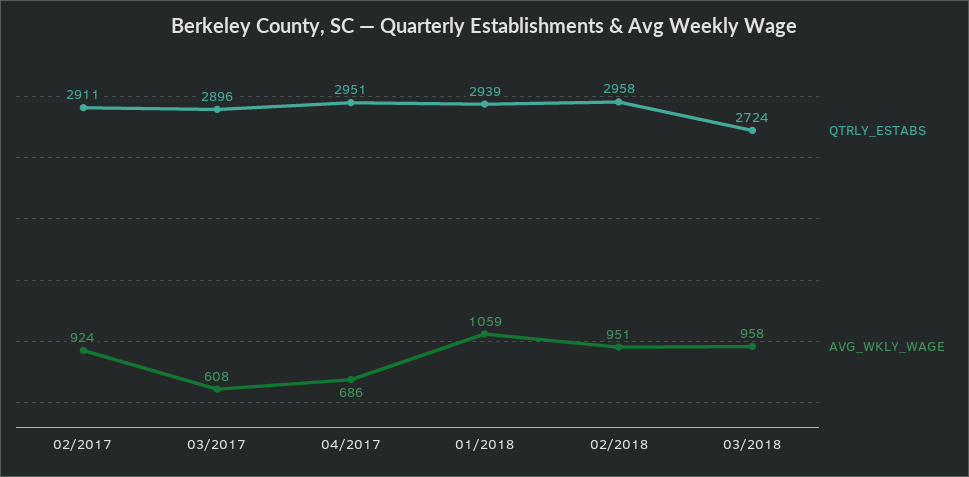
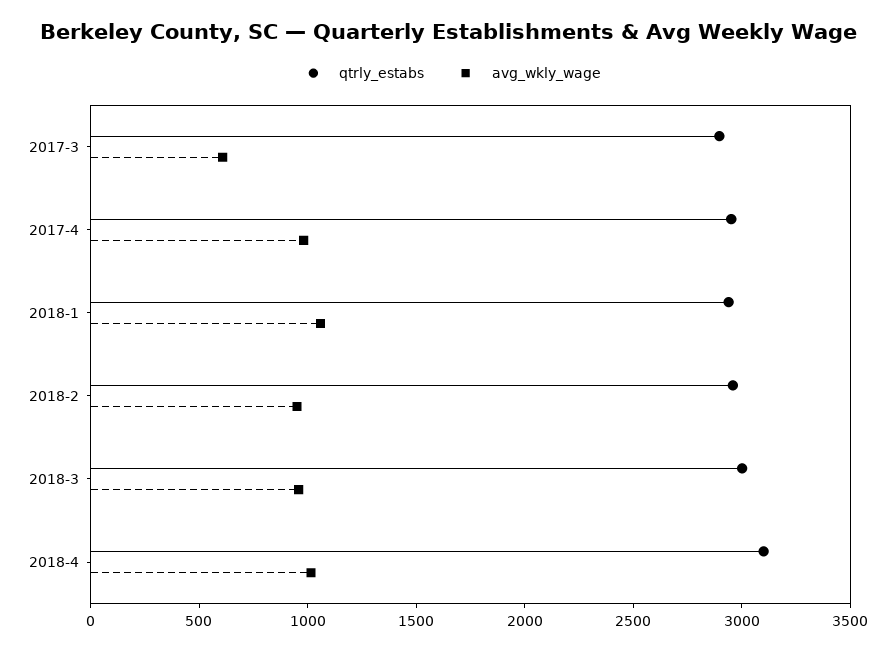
QTRLY_ESTABS, 02/2017: 2911 -> none
AVG_WKLY_WAGE, 02/2017: 924 -> none
AVG_WKLY_WAGE, 04/2017: 686 -> 1000
QTRLY_ESTABS, 03/2018: 2724 -> 3000
QTRLY_ESTABS, 2018-4: none -> 3100
AVG_WKLY_WAGE, 2018-4: none -> 1000

